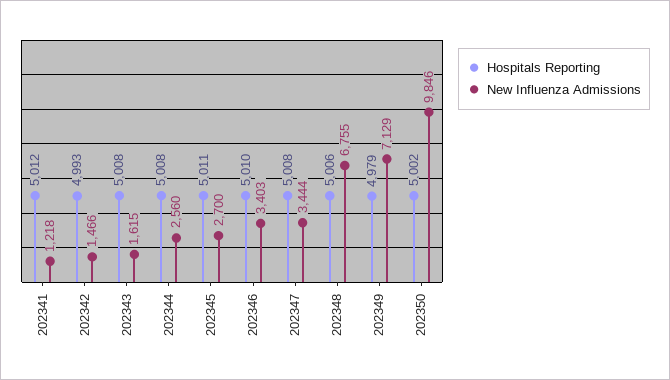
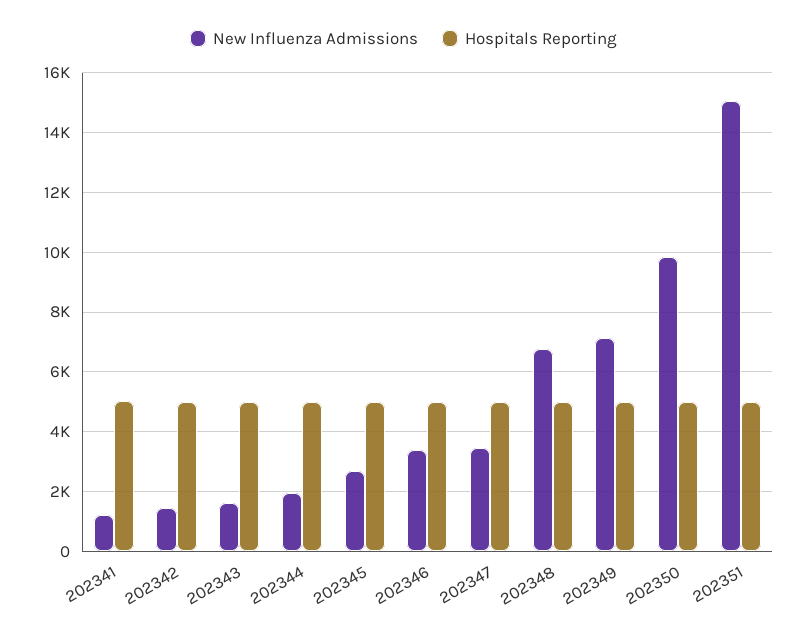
New Influenza Admissions, 202344: 2560 -> 2000
New Influenza Admissions, 202351: none -> 15000
Hospitals Reporting, 202351: none -> 5000

